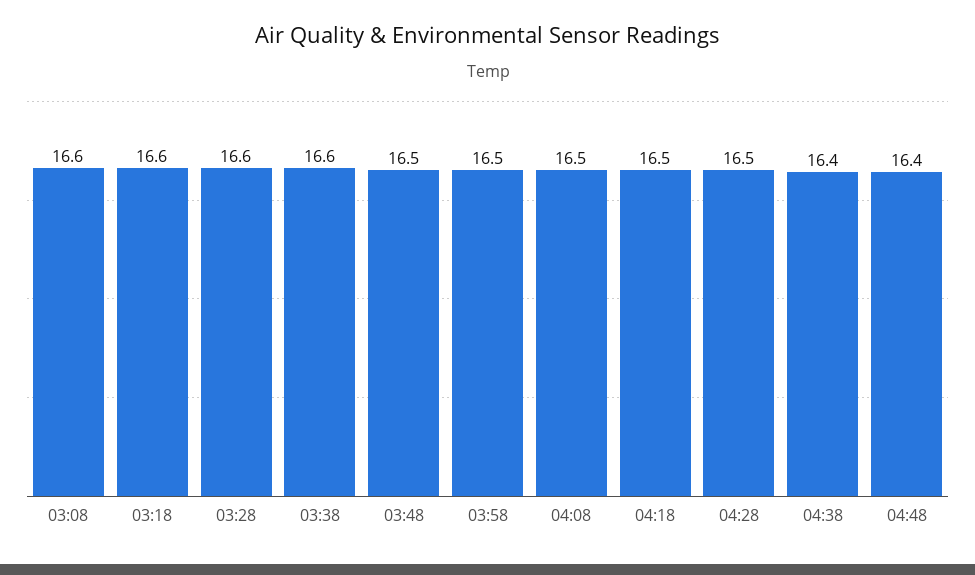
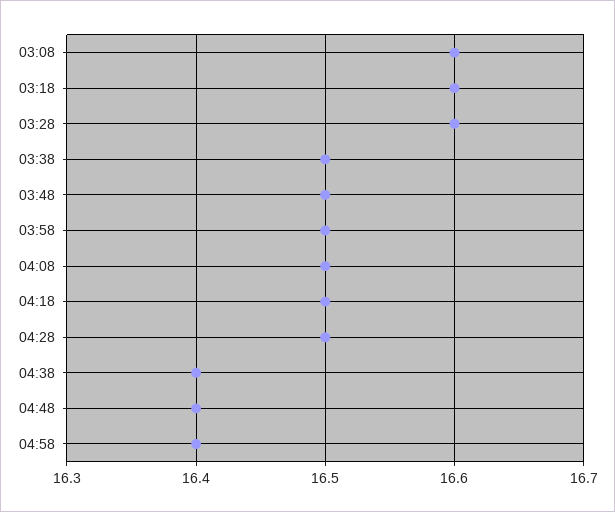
03:38: 16.6 -> 16.5
04:58: none -> 16.4

